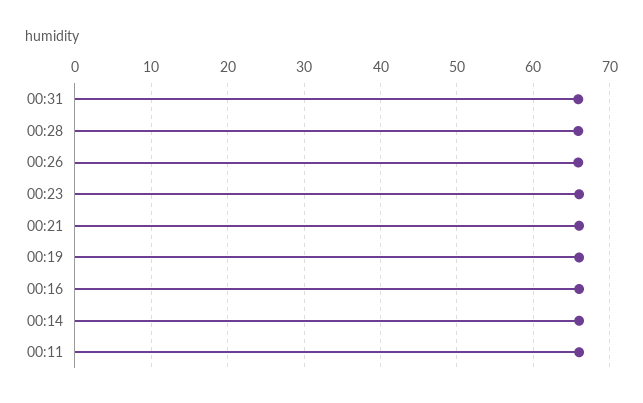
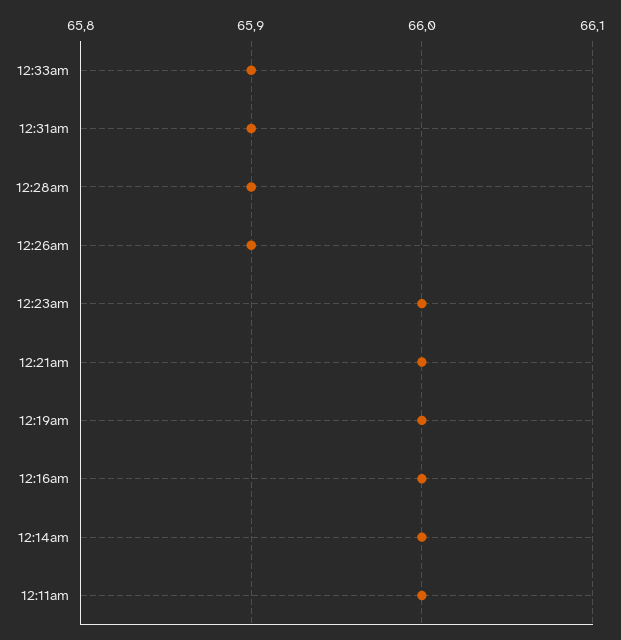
12:33am: none -> 65.9

